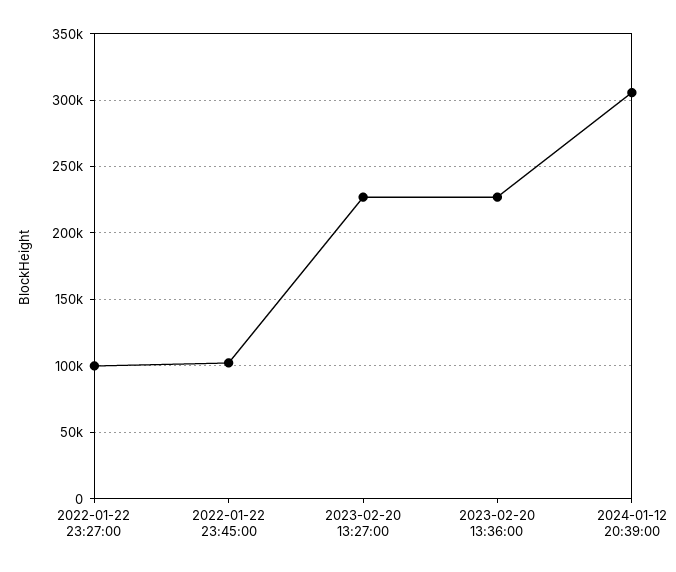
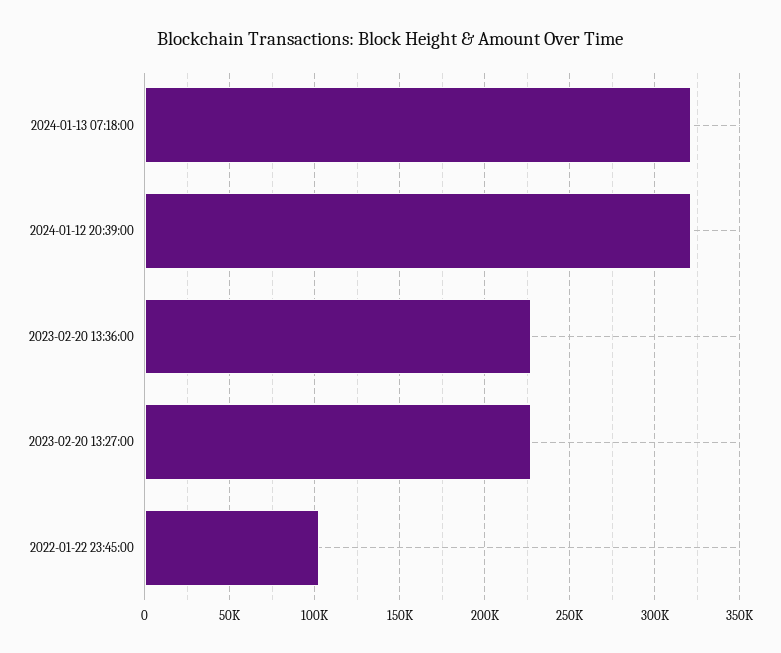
2022-01-22 23:27:00: 100000 -> none
2024-01-12 20:39:00: 305000 -> 320000
2024-01-13 07:18:00: none -> 320000

